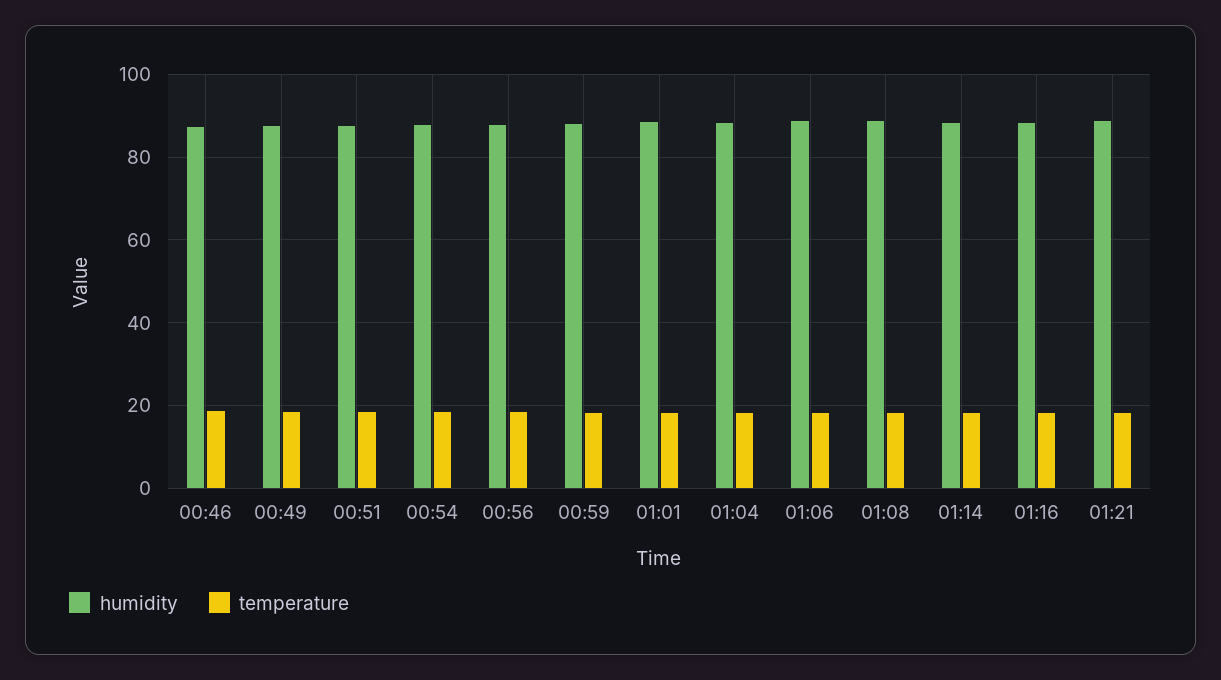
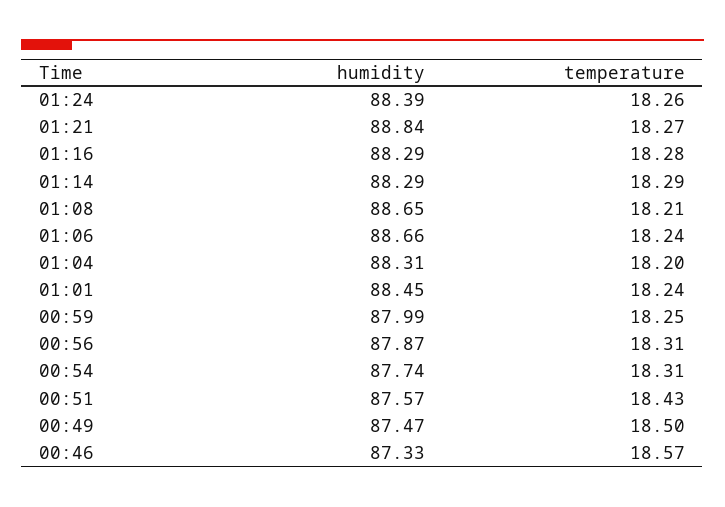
humidity, 01:24: none -> 88.39
temperature, 01:24: none -> 18.26

